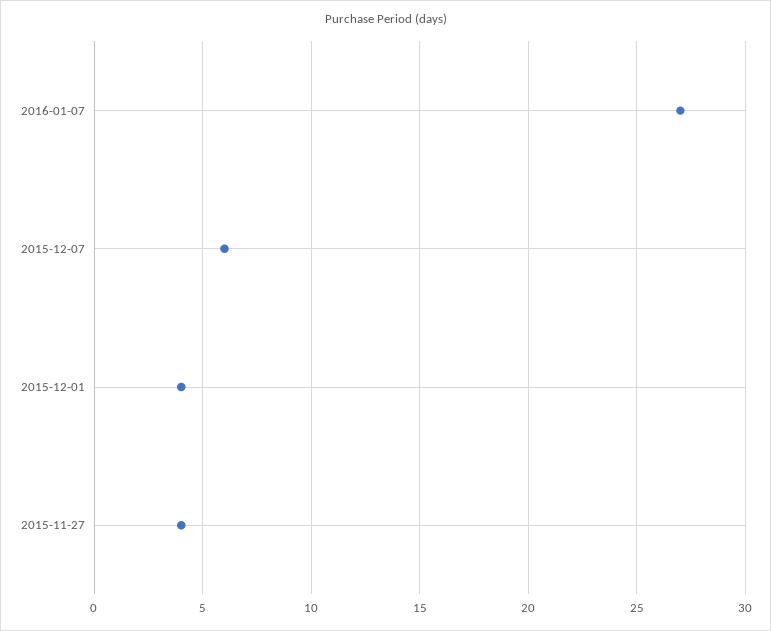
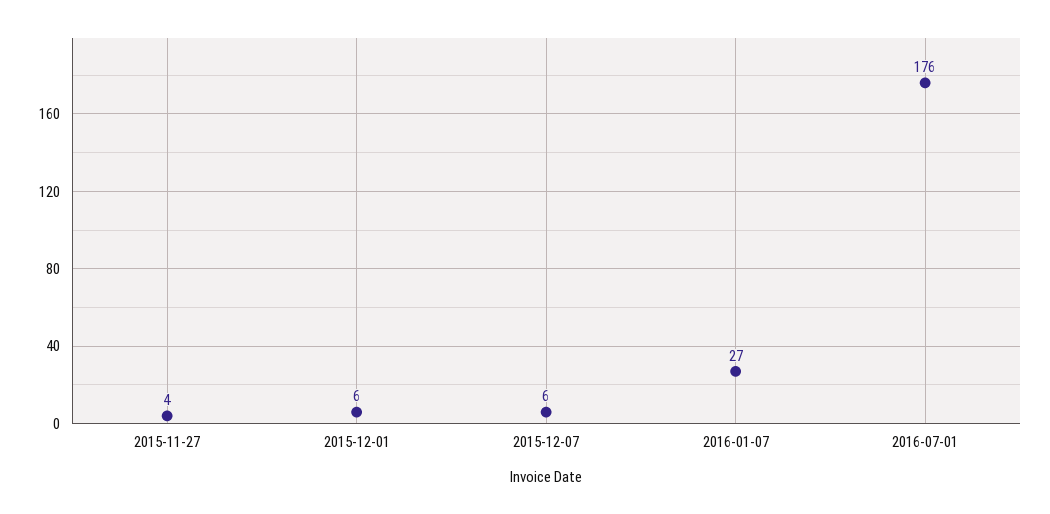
2015-12-01: 4 -> 6
2016-07-01: none -> 176

